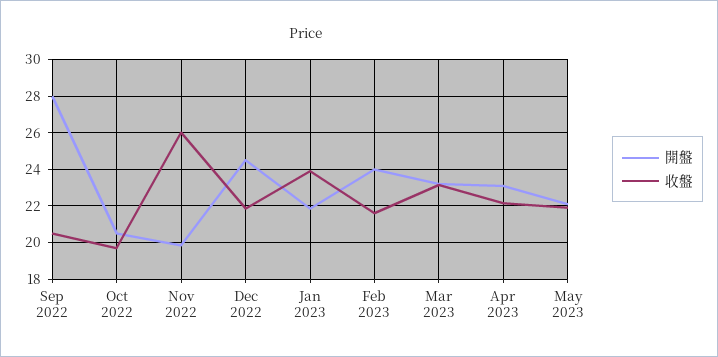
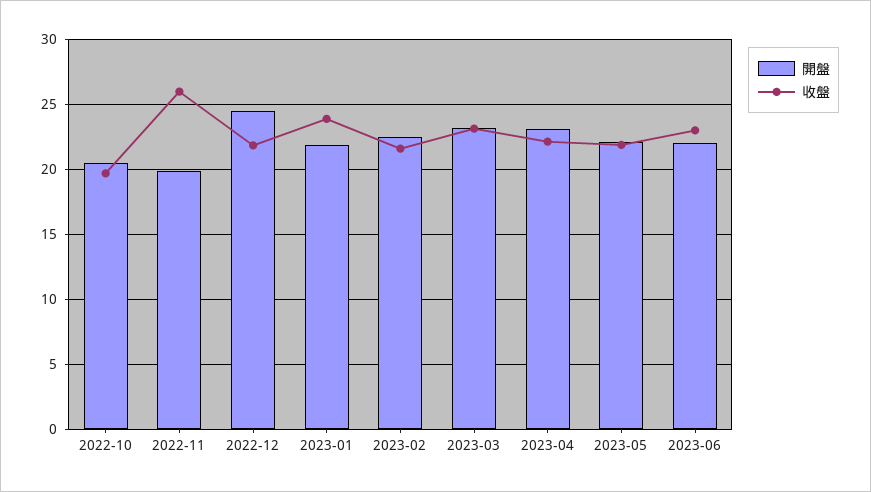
開盤, Sep 2022: 28 -> none
收盤, Sep 2022: 20.5 -> none
開盤, Feb 2023: 24 -> 22.5
開盤, 2023-06: none -> 22
收盤, 2023-06: none -> 23

